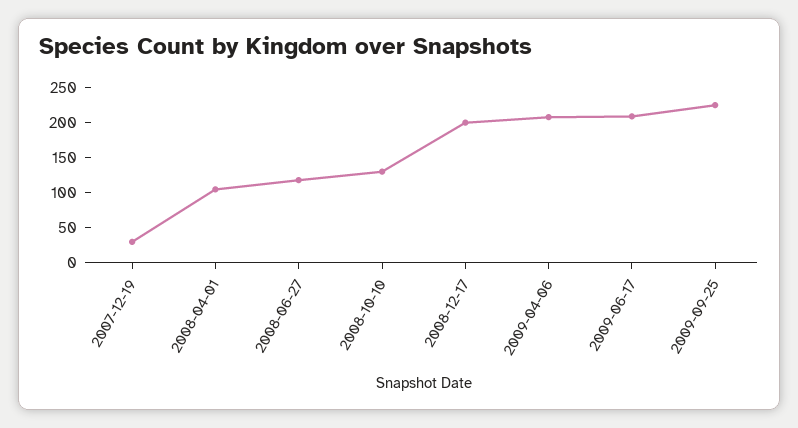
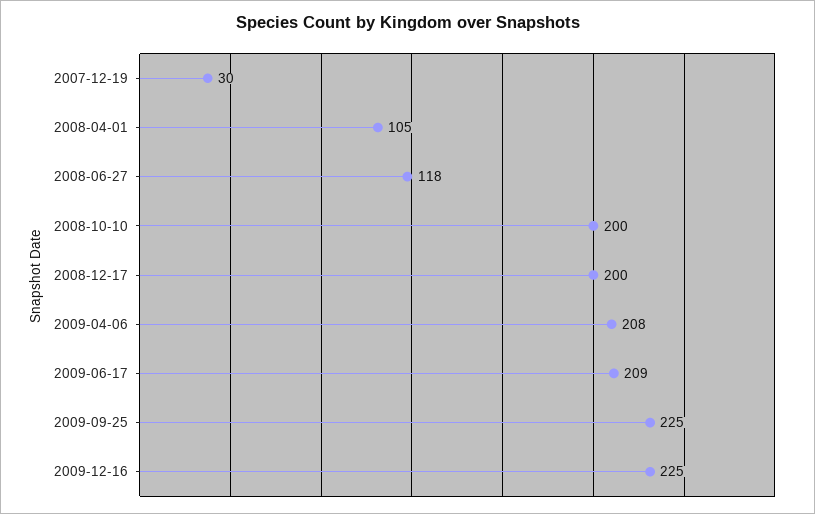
2008-10-10: 125 -> 200
2009-12-16: none -> 225

